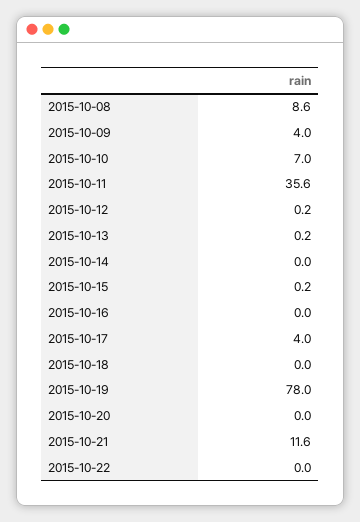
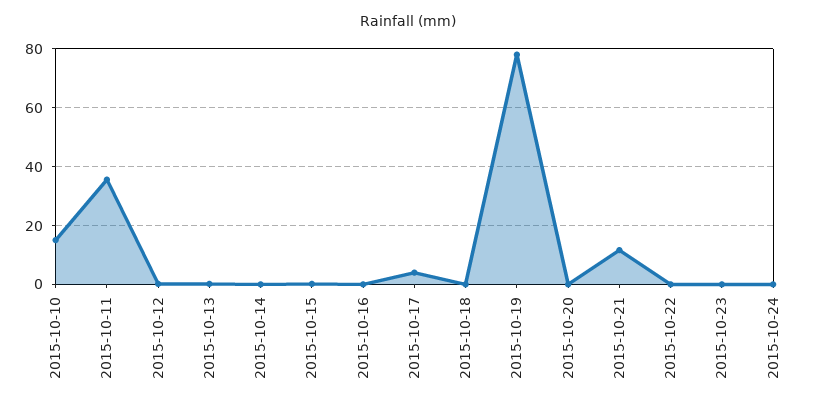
2015-10-08: 8.6 -> none
2015-10-09: 4 -> none
2015-10-10: 7 -> 15
2015-10-23: none -> 0
2015-10-24: none -> 0

